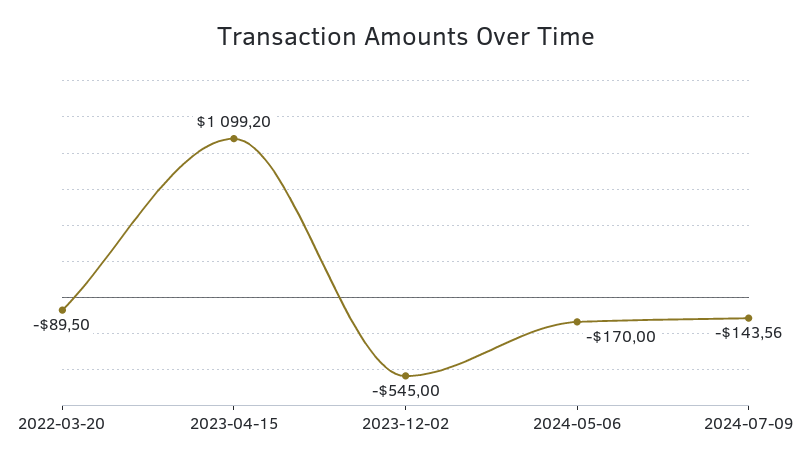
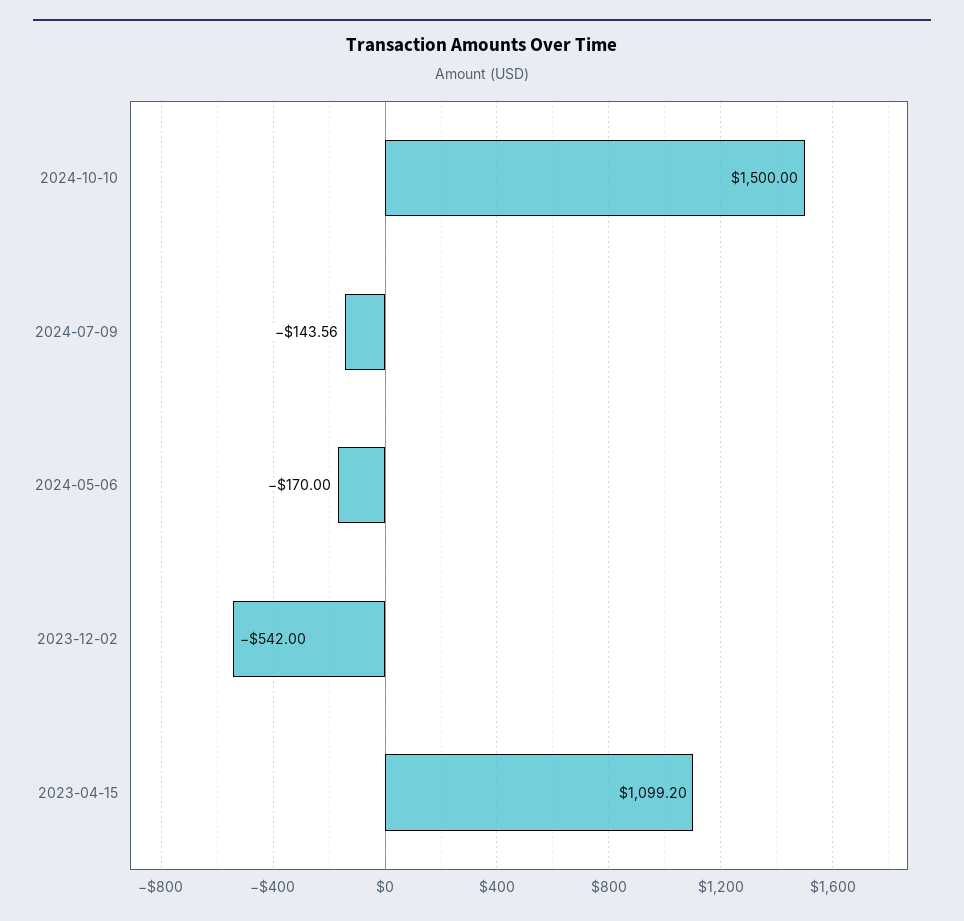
2022-03-20: -89.5 -> none
2023-12-02: -545 -> -542
2024-10-10: none -> 1500

